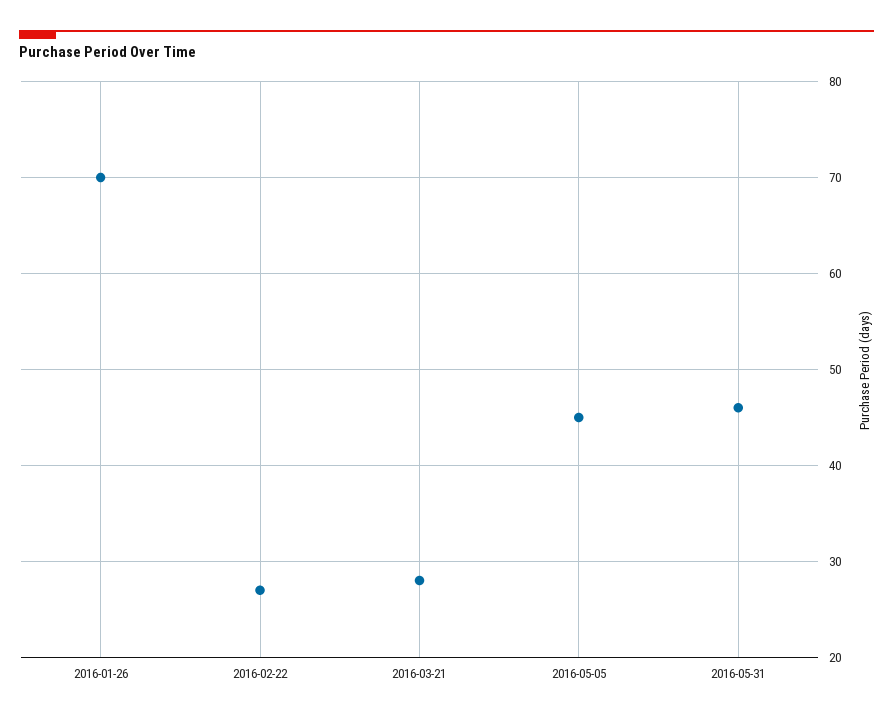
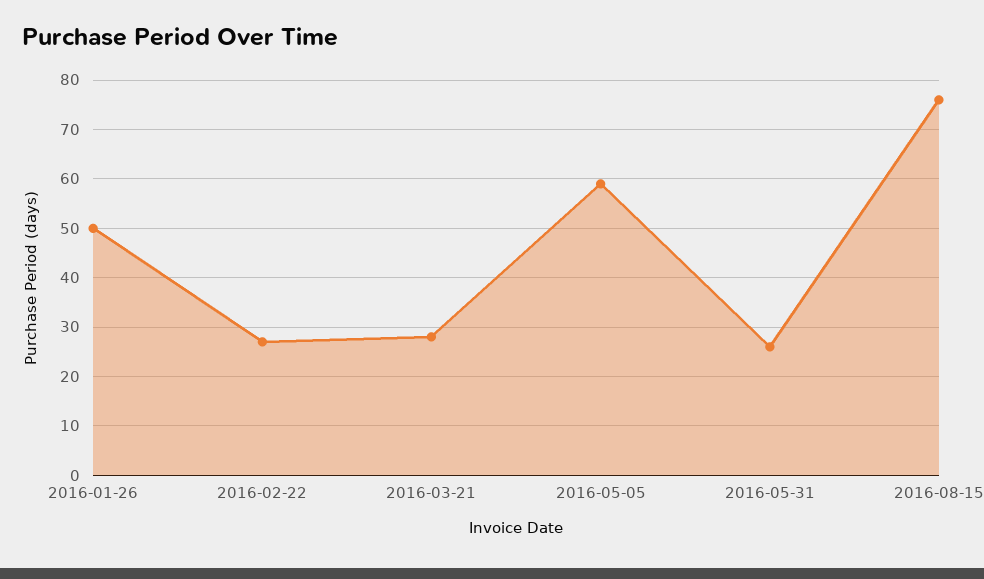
2016-01-26: 70 -> 50
2016-05-05: 45 -> 60
2016-05-31: 46 -> 25
2016-08-15: none -> 75

